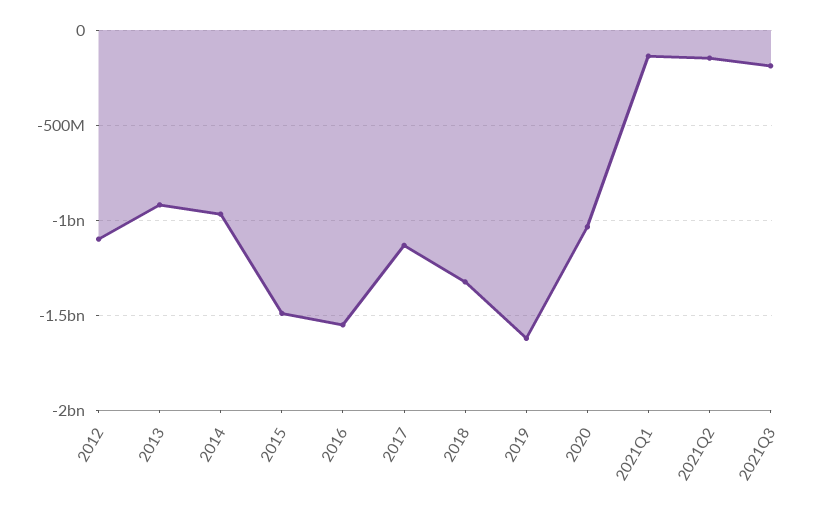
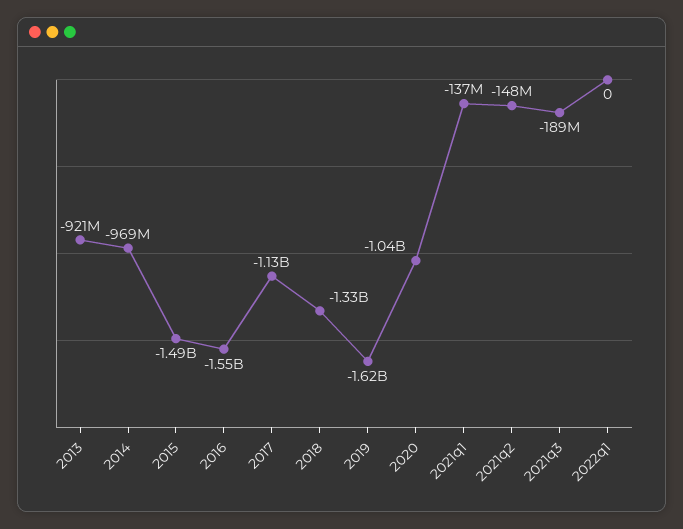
2012: -1100000000 -> none
2022q1: none -> 0

